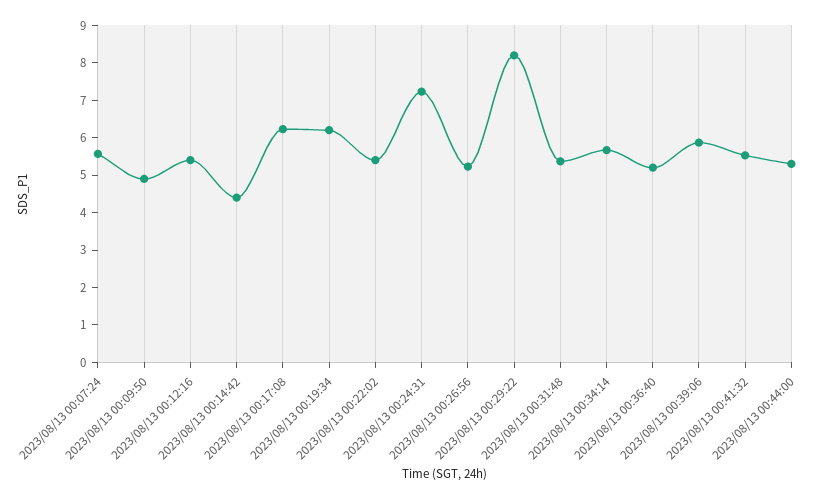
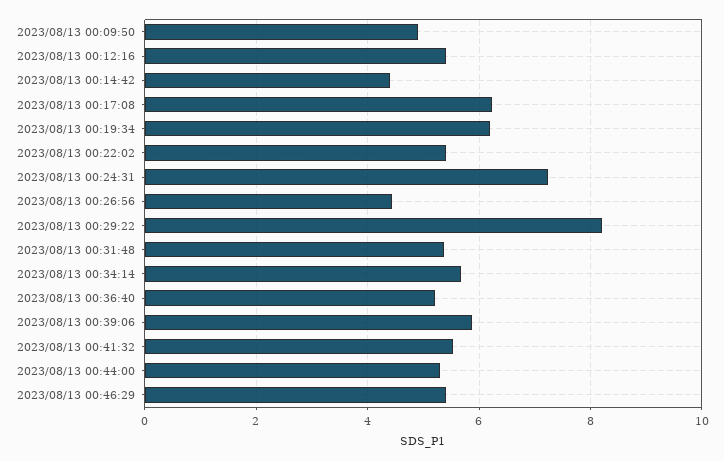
2023/08/13 00:07:24: 5.5 -> none
2023/08/13 00:26:56: 5.25 -> 4.4
2023/08/13 00:46:29: none -> 5.4

